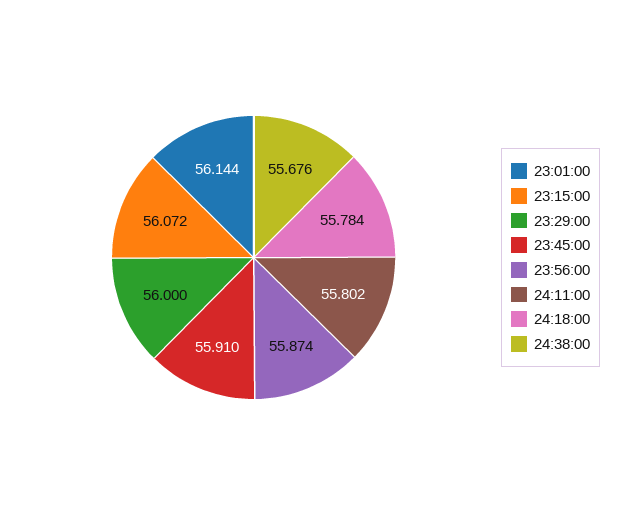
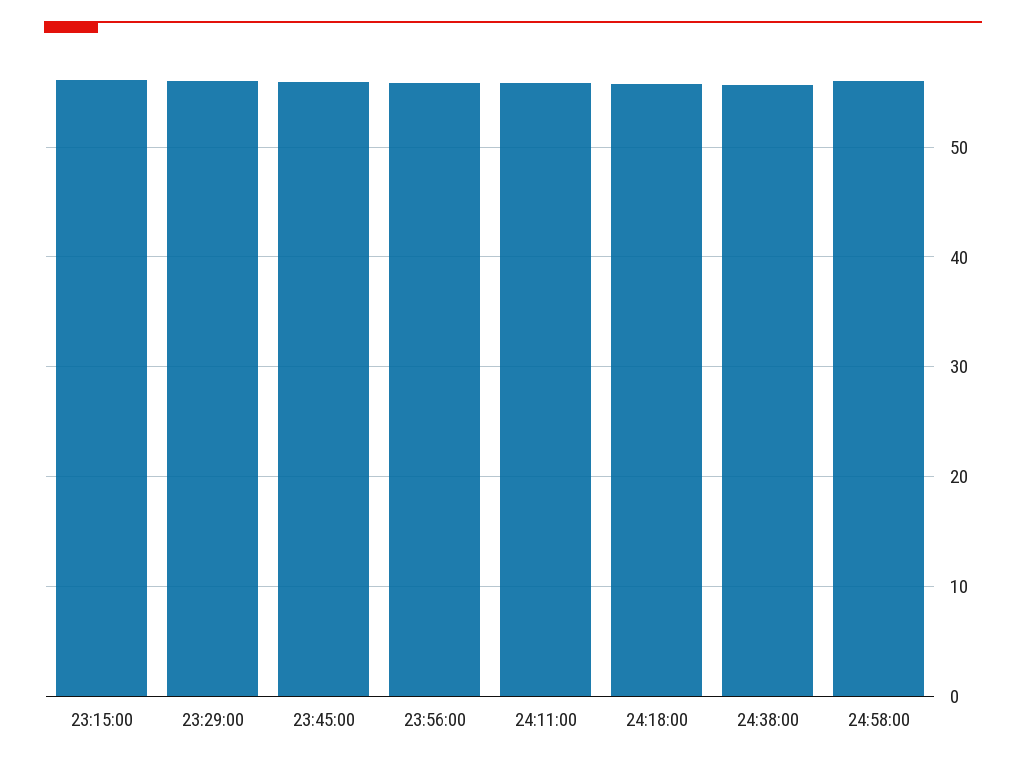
23:01:00: 56.144 -> none
24:58:00: none -> 56

